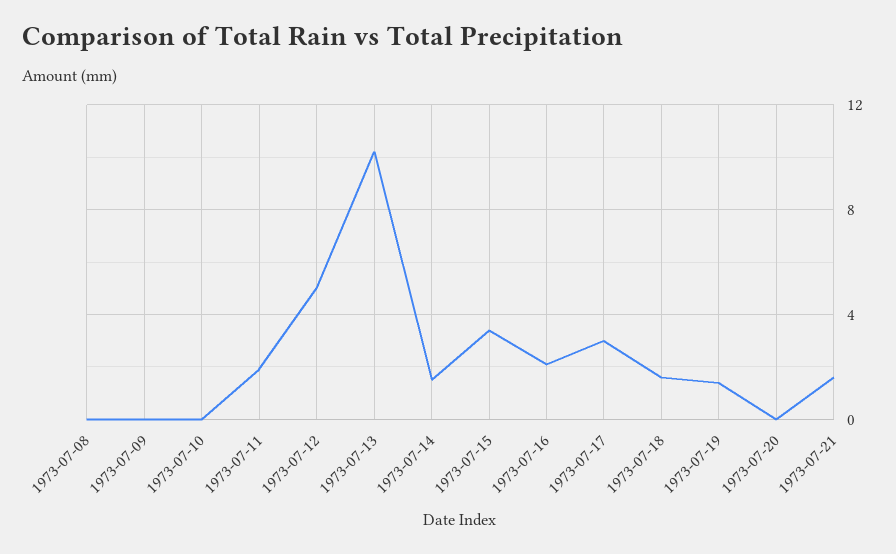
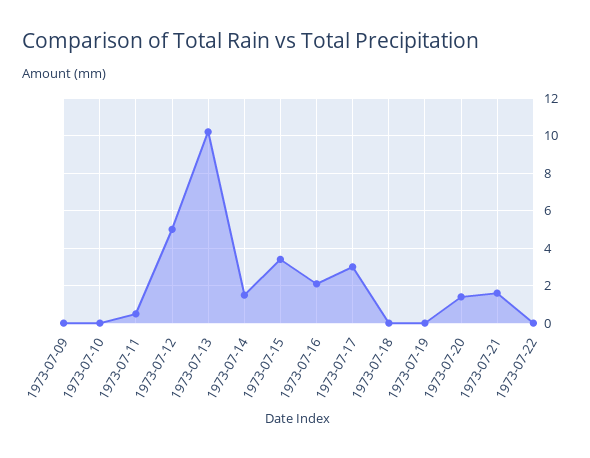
1973-07-08: 0 -> none
1973-07-11: 2 -> 0.5
1973-07-18: 1.5 -> 0
1973-07-19: 1.5 -> 0
1973-07-20: 0 -> 1.5
1973-07-22: none -> 0

